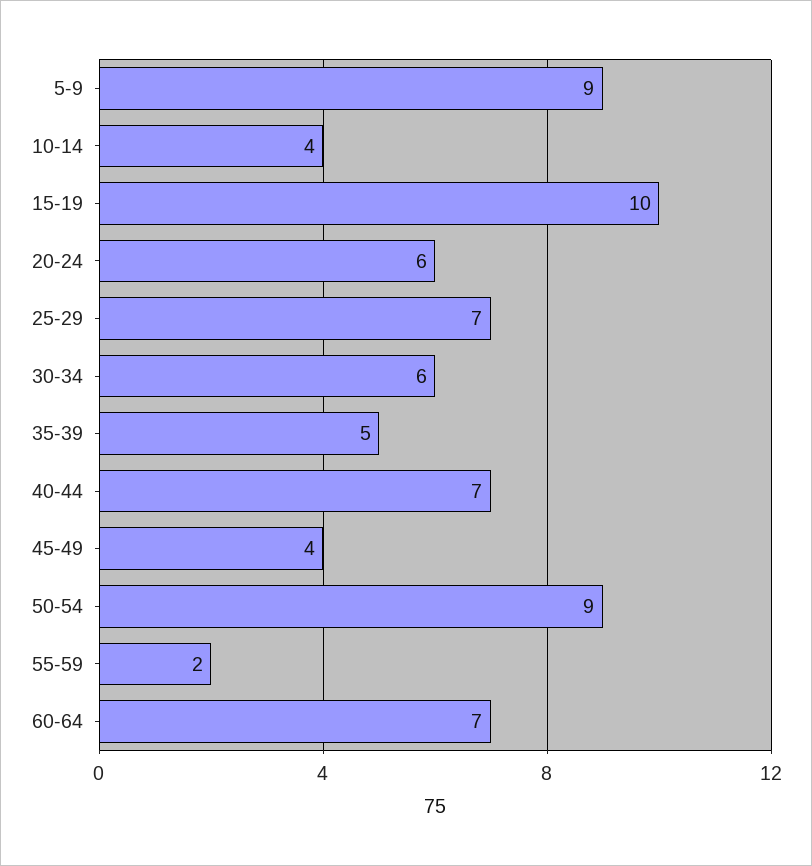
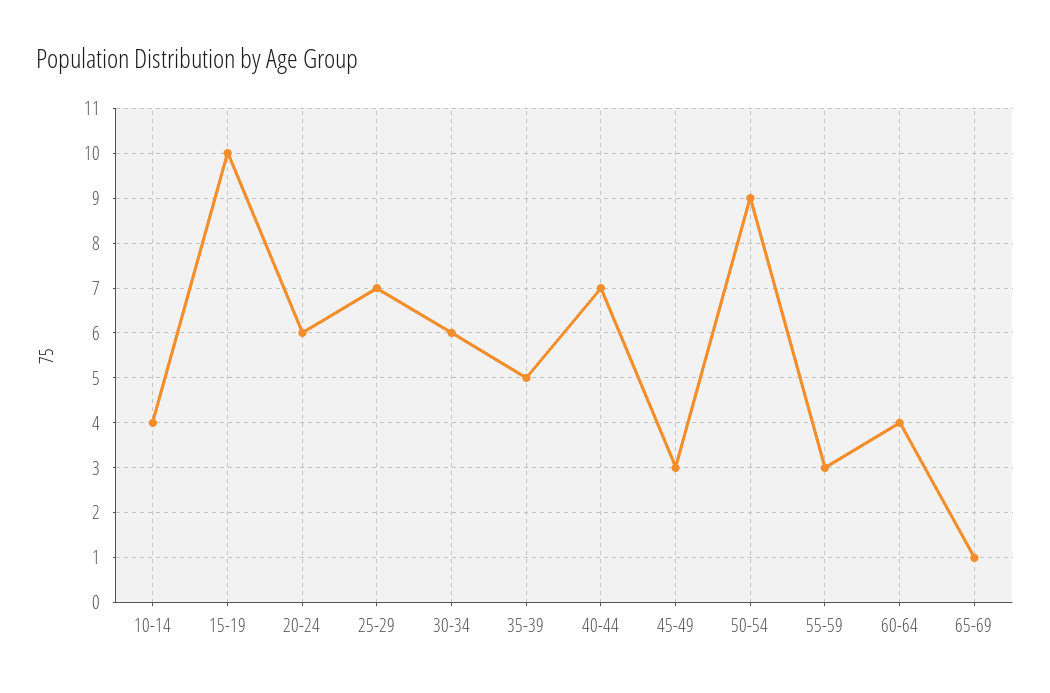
5-9: 9 -> none
45-49: 4 -> 3
55-59: 2 -> 3
60-64: 7 -> 4
65-69: none -> 1

